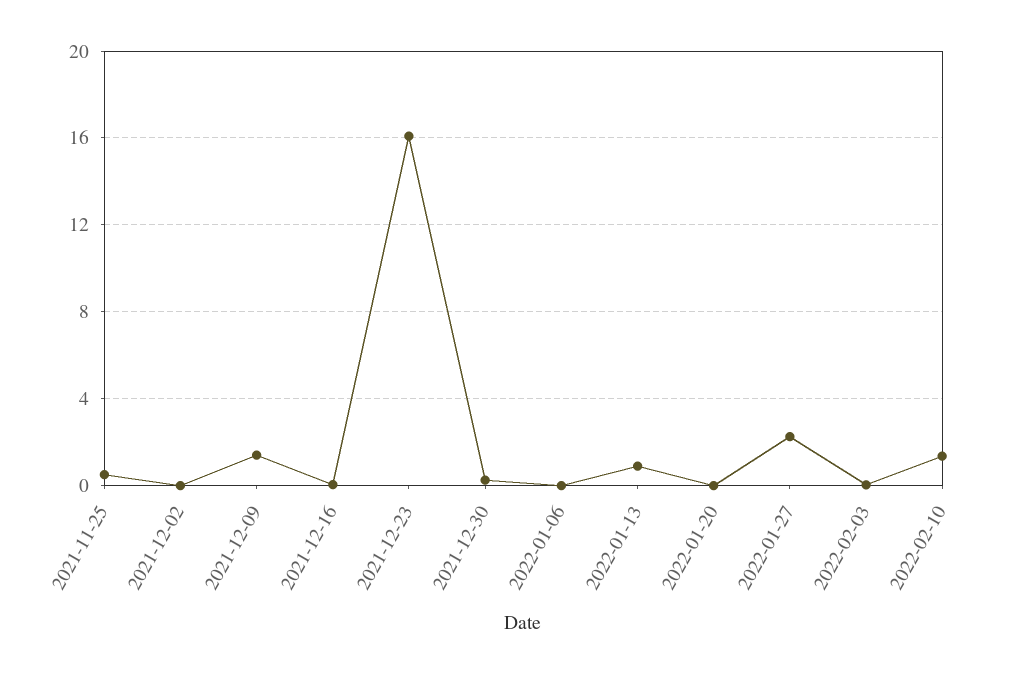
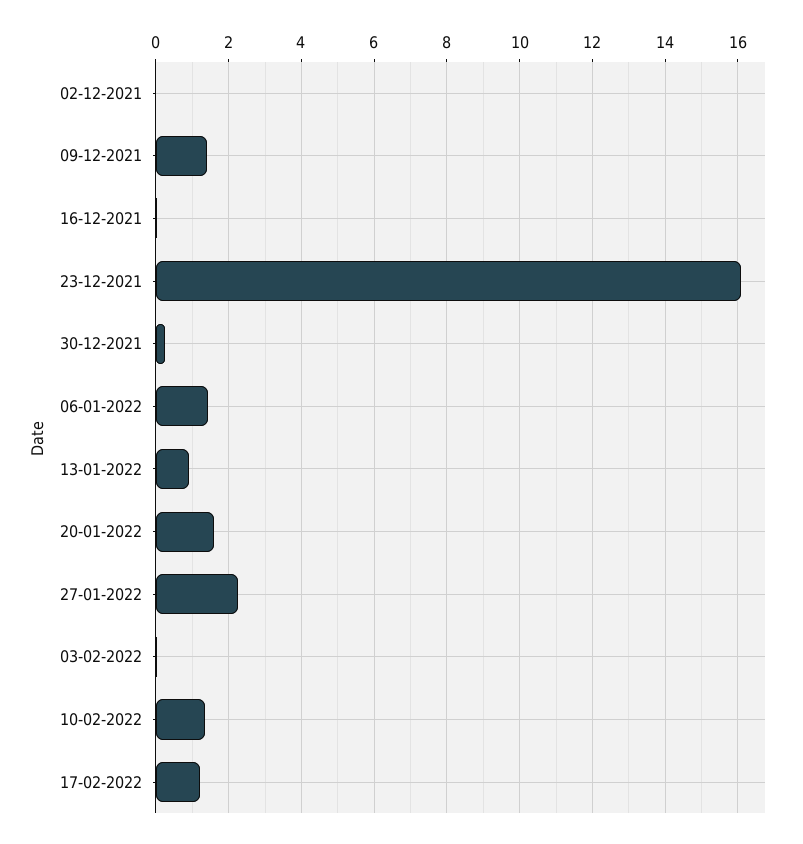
2021-11-25: 0.5 -> none
2022-01-06: 0 -> 1.4
2022-01-20: 0 -> 1.6
17-02-2022: none -> 1.2

